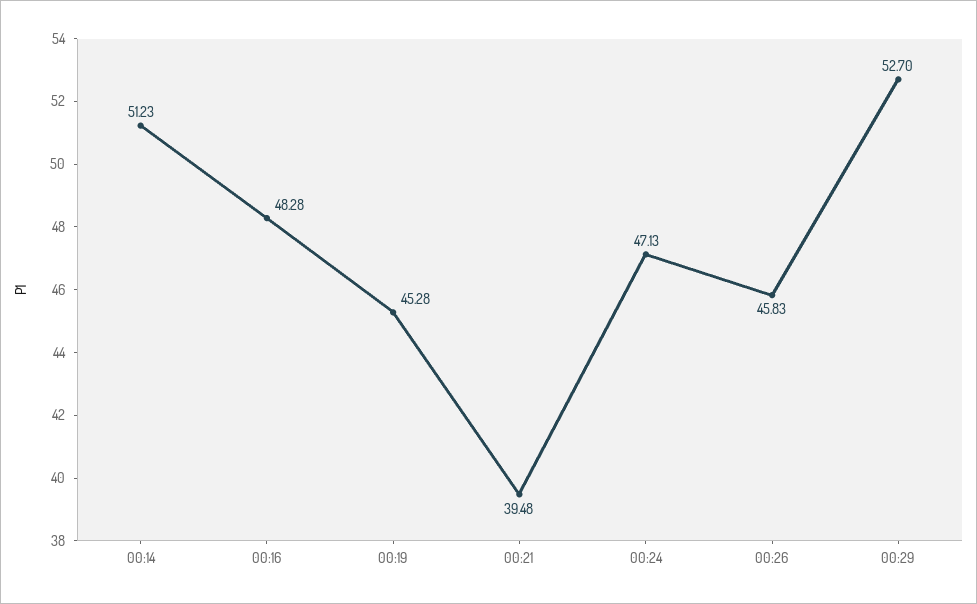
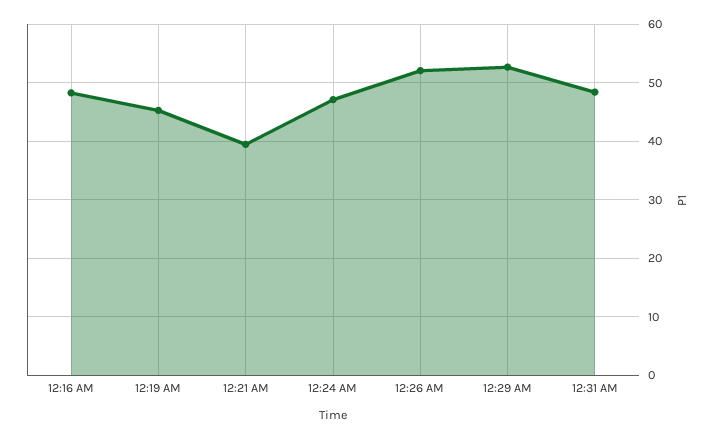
00:14: 51.23 -> none
00:26: 45.83 -> 52
12:31 AM: none -> 48

